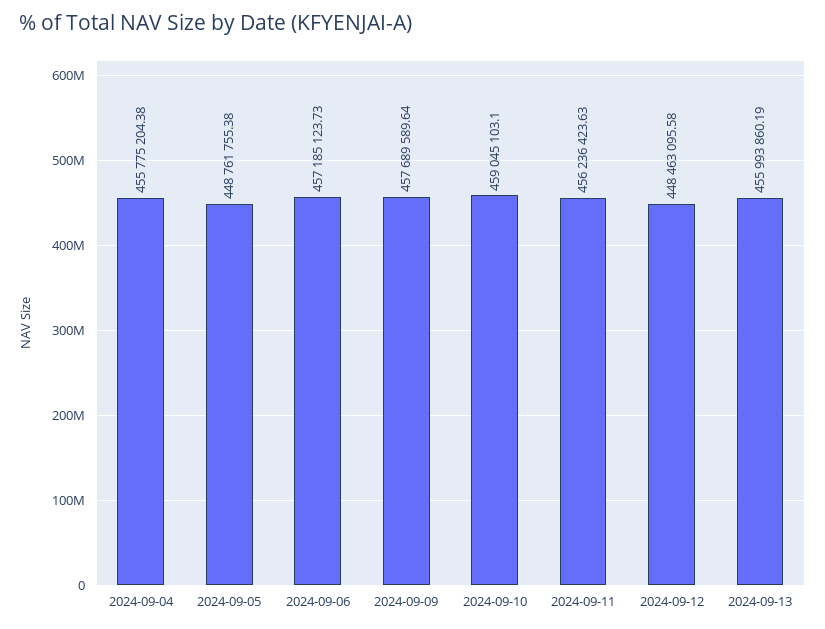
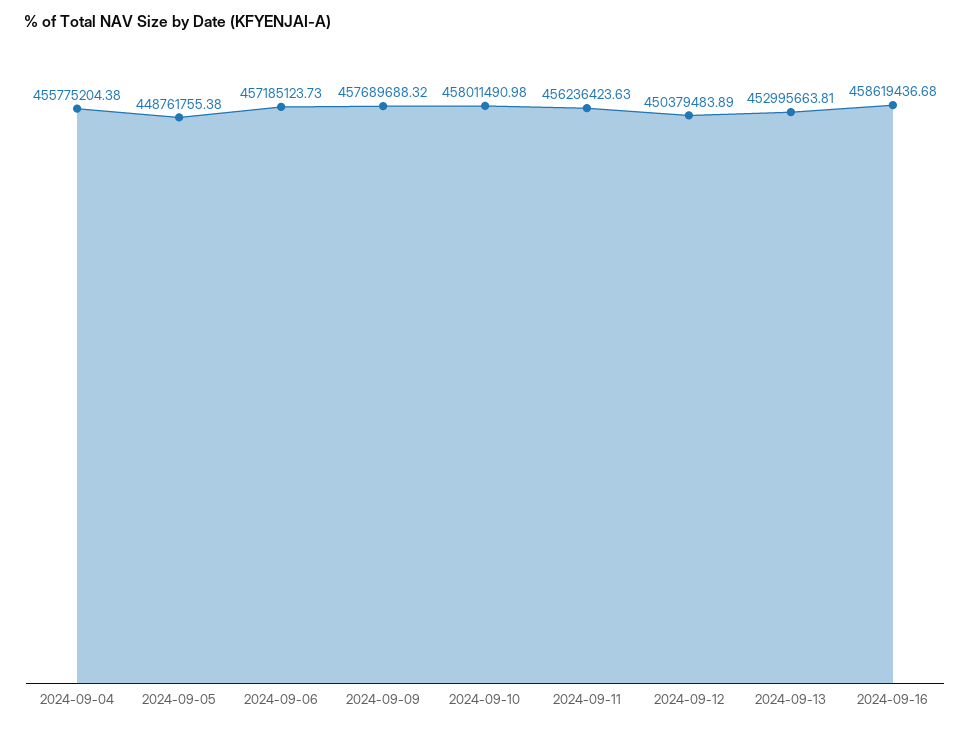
2024-09-09: 457689589.64 -> 457689688.32
2024-09-10: 459045103.1 -> 458011490.98
2024-09-12: 448463095.58 -> 450379483.89
2024-09-13: 455993860.19 -> 452995663.81
2024-09-16: none -> 458619436.68

